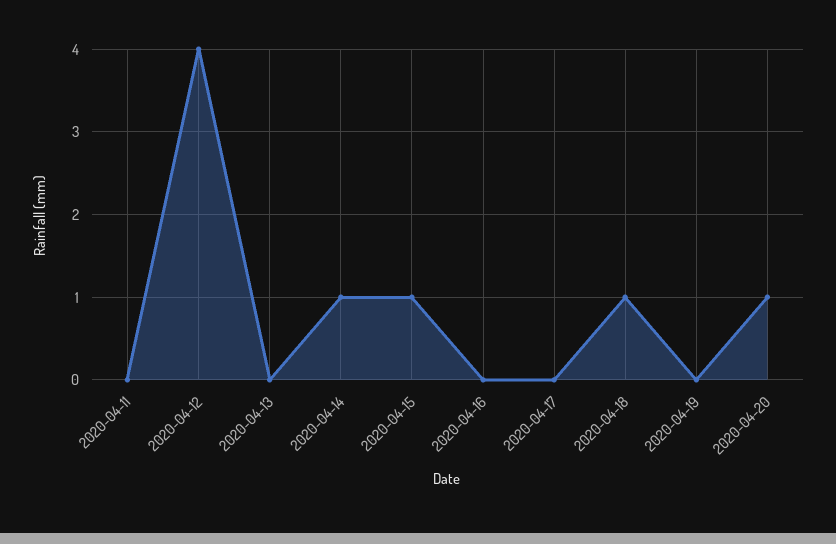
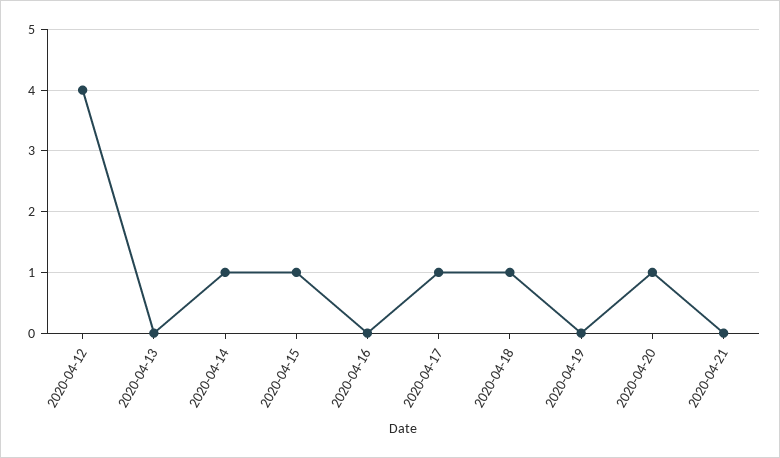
2020-04-11: 0 -> none
2020-04-17: 0 -> 1
2020-04-21: none -> 0

